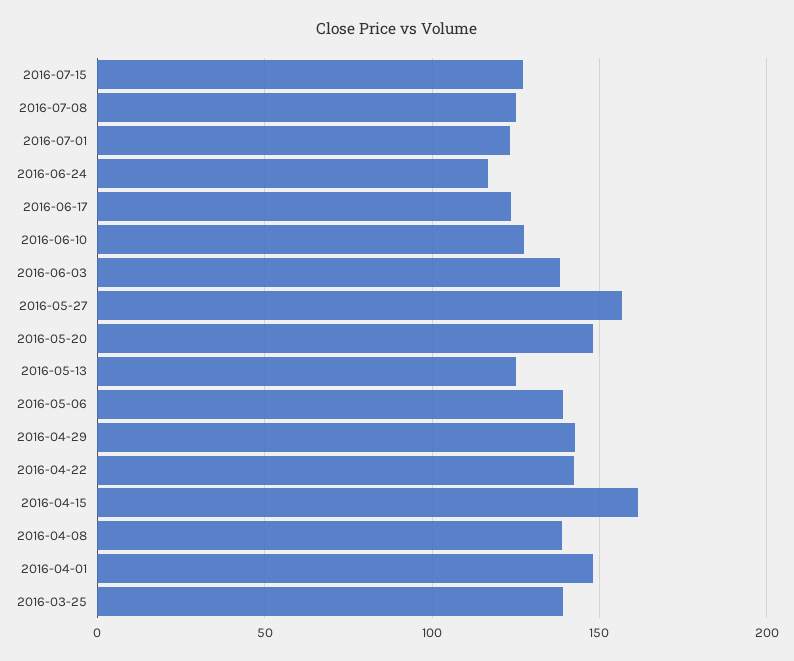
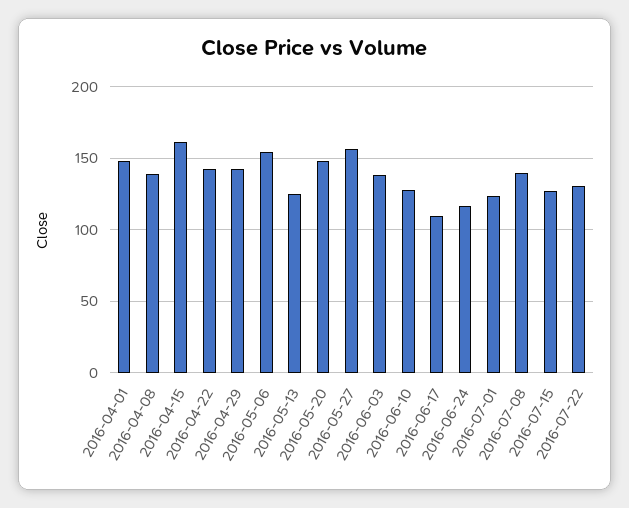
2016-07-08: 125 -> 140
2016-06-17: 125 -> 110
2016-05-06: 140 -> 155
2016-03-25: 140 -> none
2016-07-22: none -> 130

